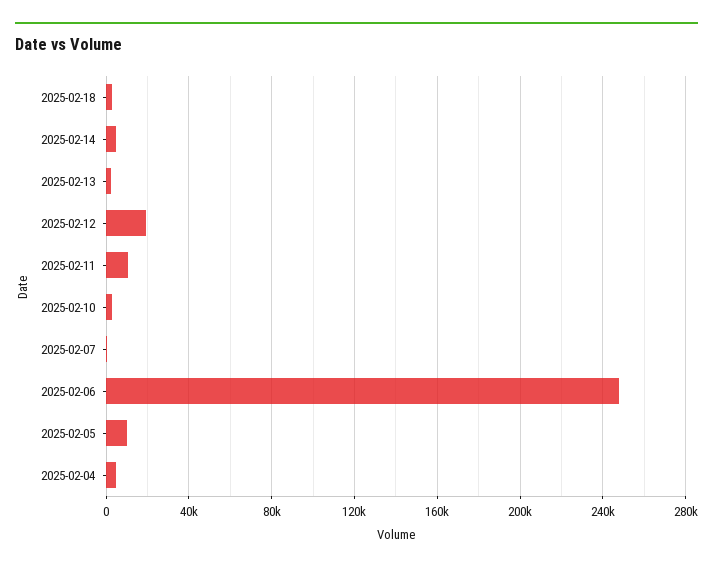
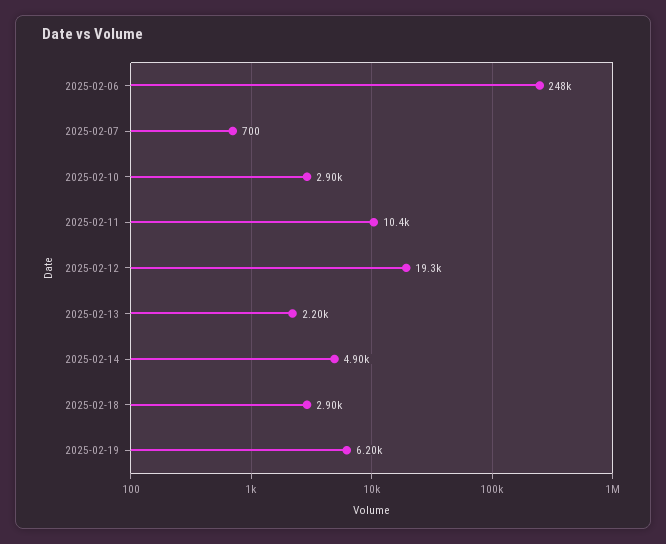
2025-02-05: 10000 -> none
2025-02-04: 5000 -> none
2025-02-19: none -> 6200

